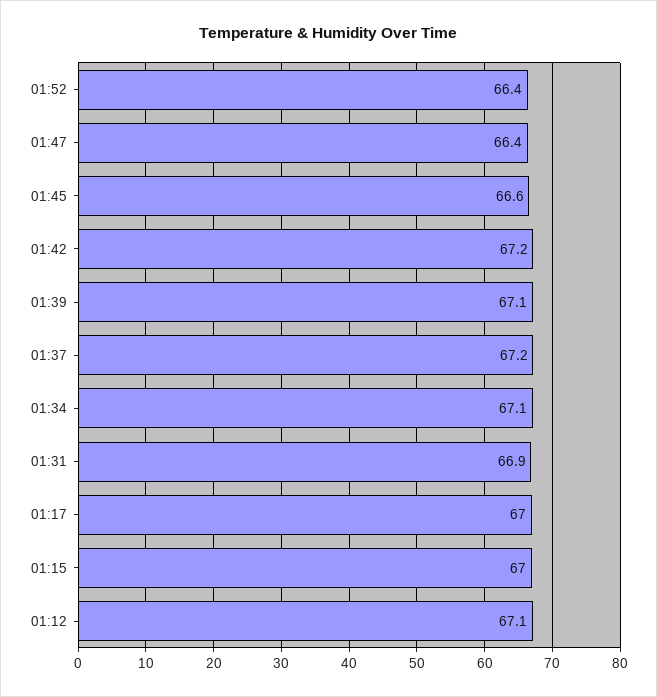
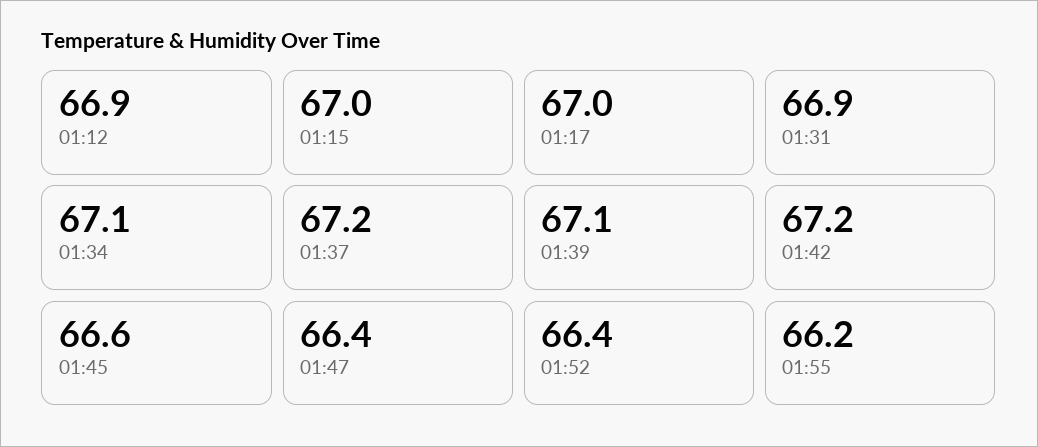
01:12: 67.1 -> 66.9
01:55: none -> 66.2

